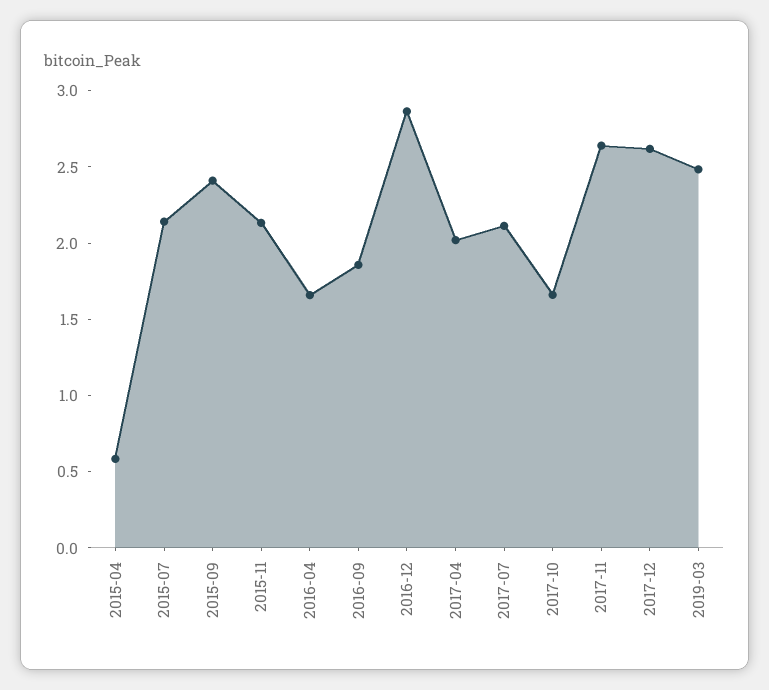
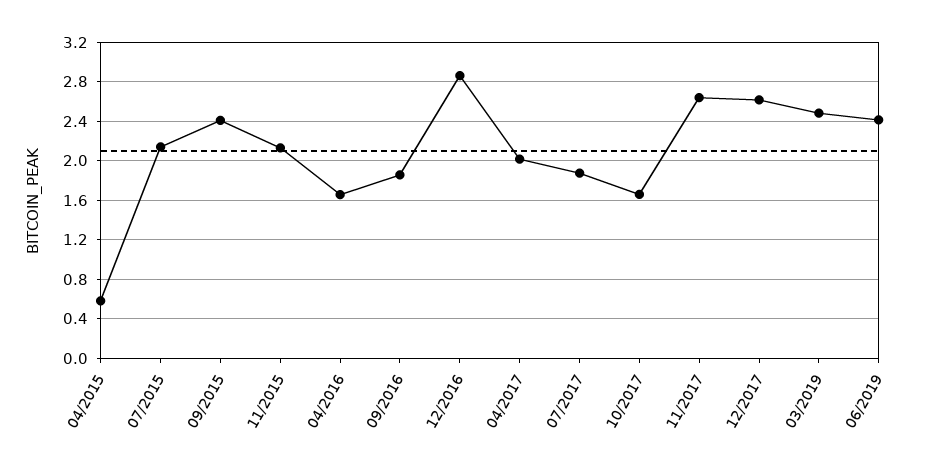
2017-07: 2.1 -> 1.9
06/2019: none -> 2.4

